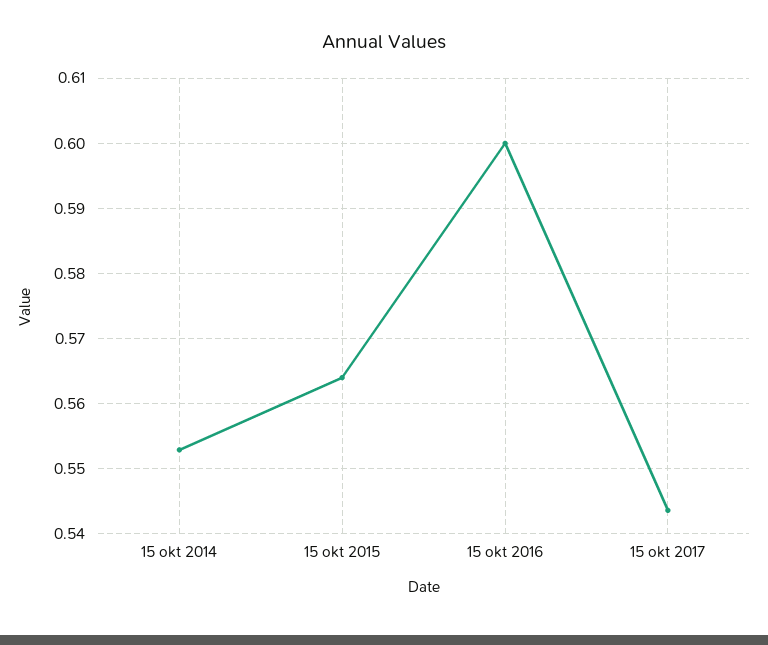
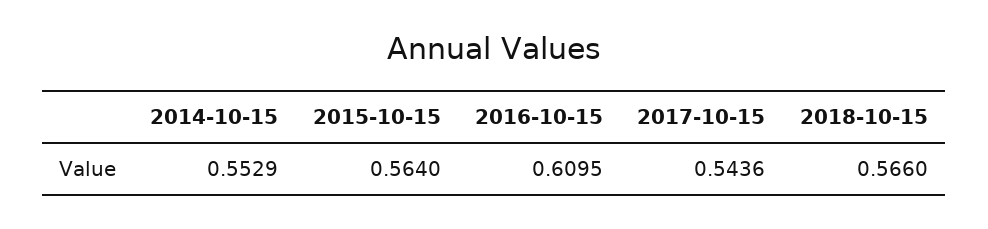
15 okt 2016: 0.6 -> 0.6095
2018-10-15: none -> 0.566

